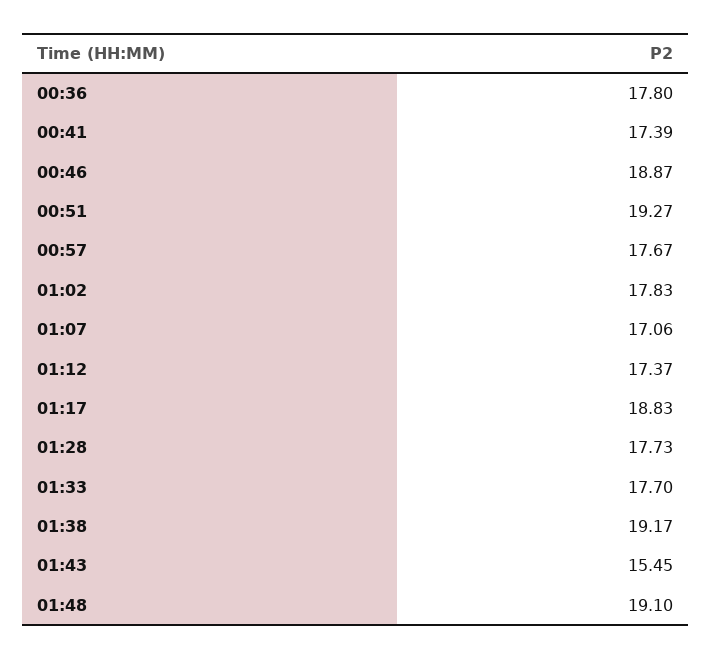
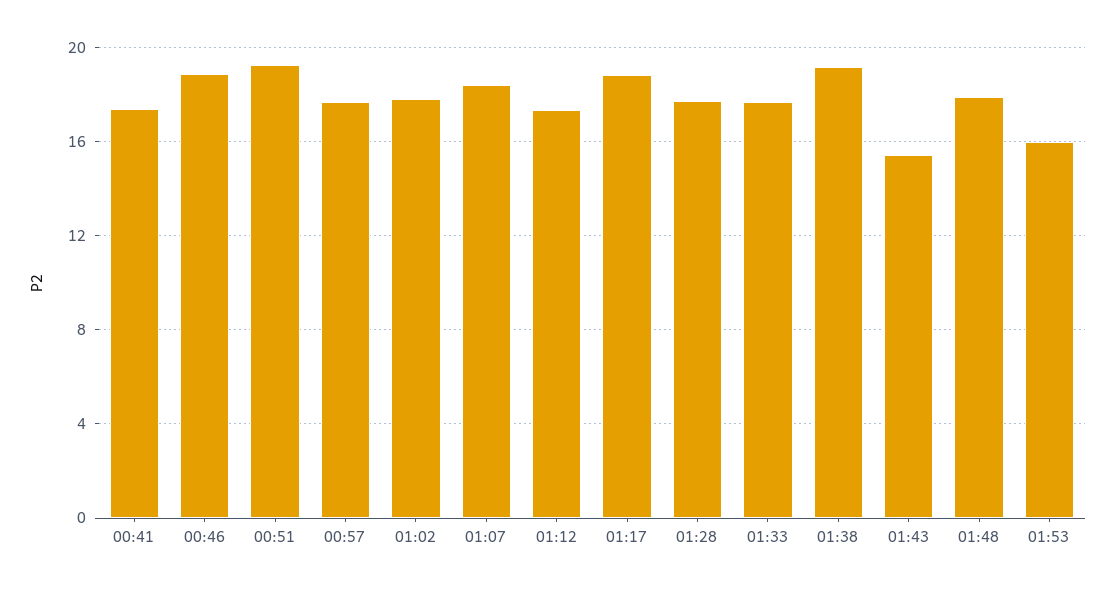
00:36: 17.8 -> none
01:07: 17.06 -> 18.5
01:48: 19.1 -> 18
01:53: none -> 16

